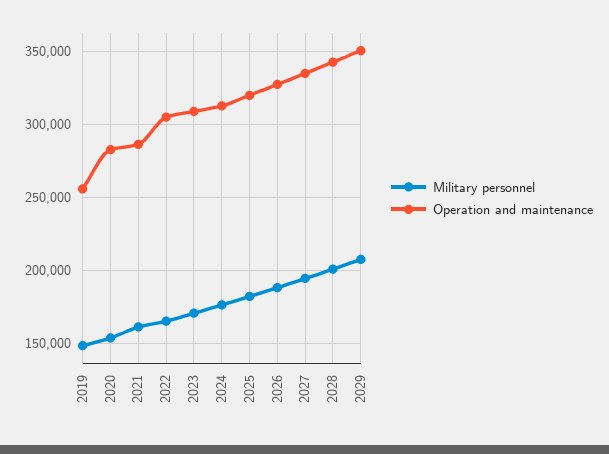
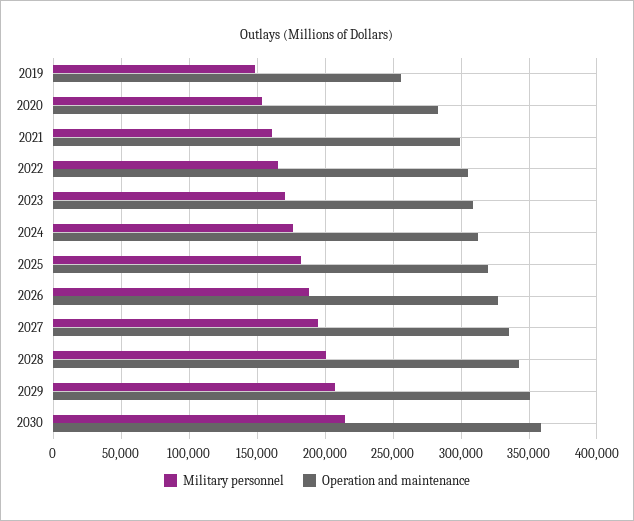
Operation and maintenance, 2021: 285000 -> 300000
Military personnel, 2030: none -> 215000
Operation and maintenance, 2030: none -> 360000

